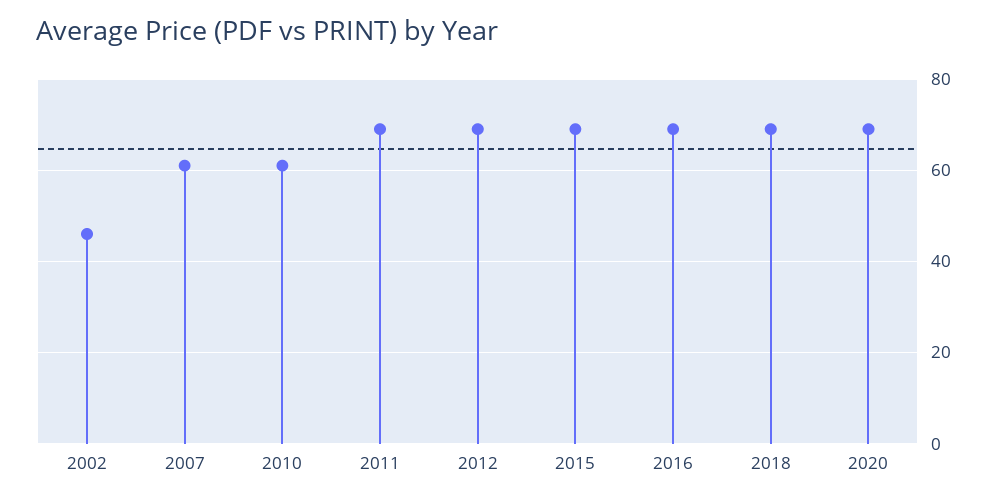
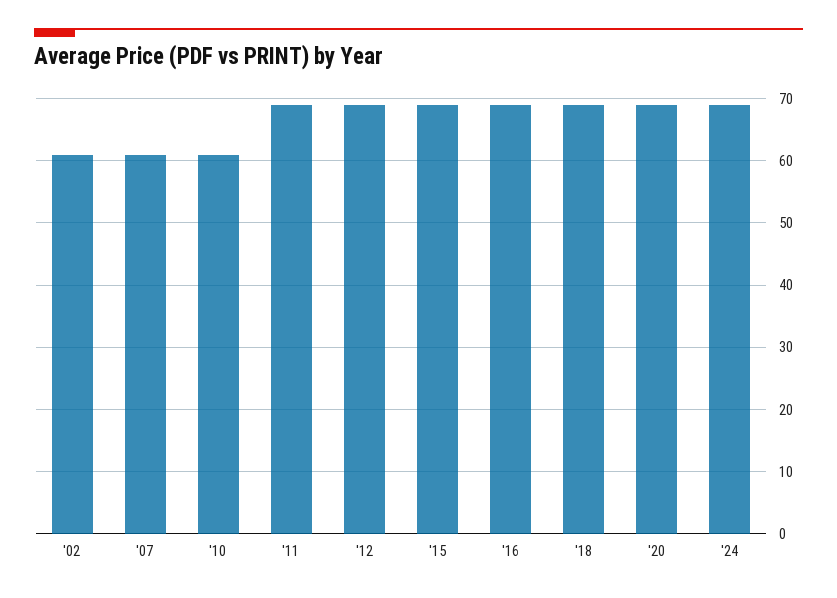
2002: 45 -> 61
'24: none -> 69

